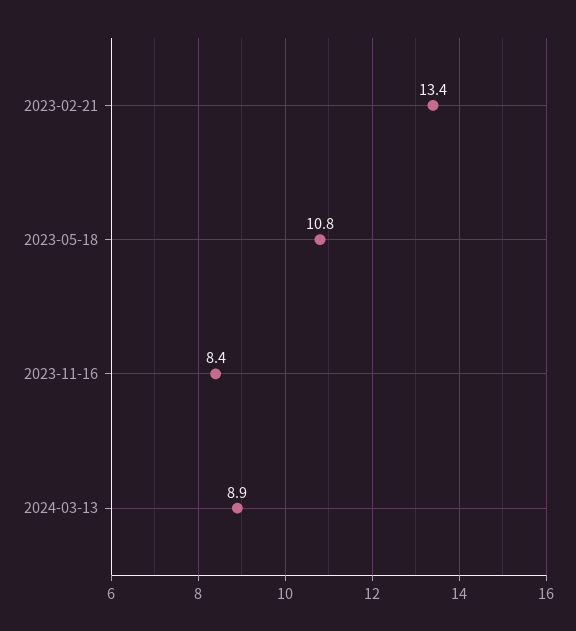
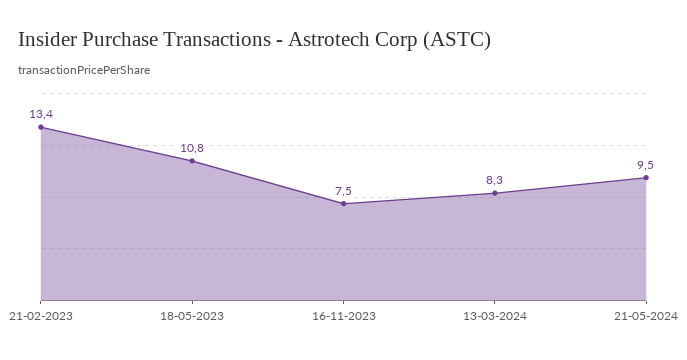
2023-11-16: 8.4 -> 7.5
2024-03-13: 8.9 -> 8.3
21-05-2024: none -> 9.5

